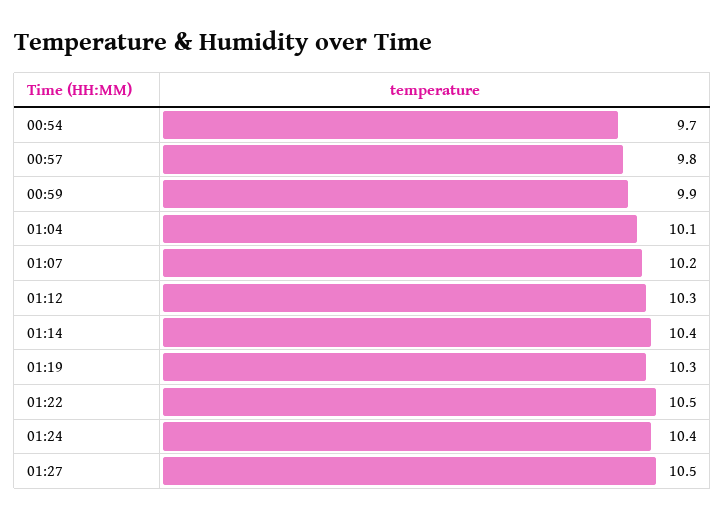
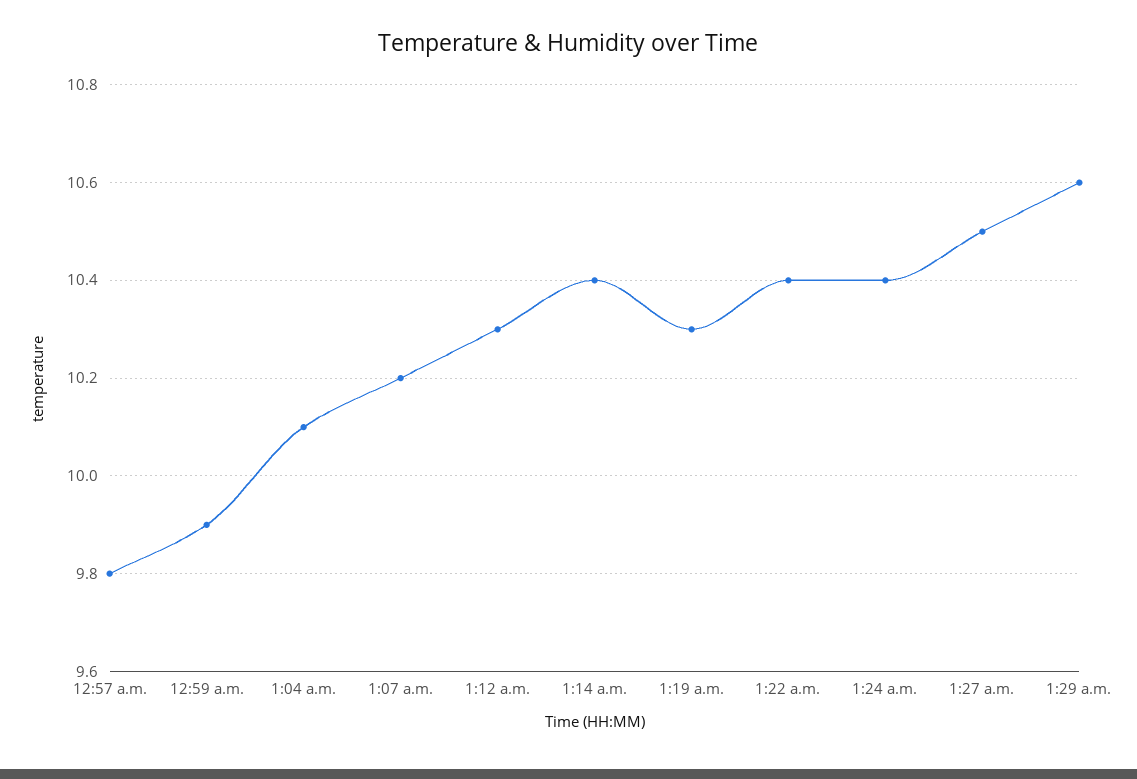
00:54: 9.7 -> none
01:22: 10.5 -> 10.4
1:29 a.m.: none -> 10.6

